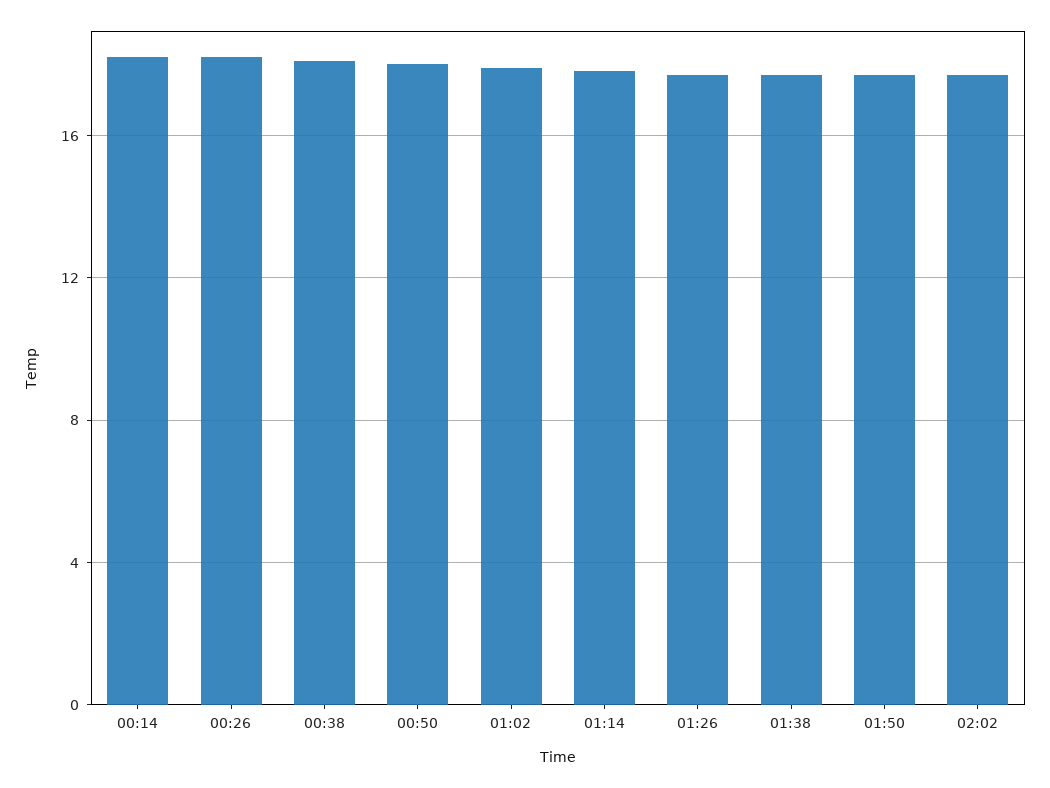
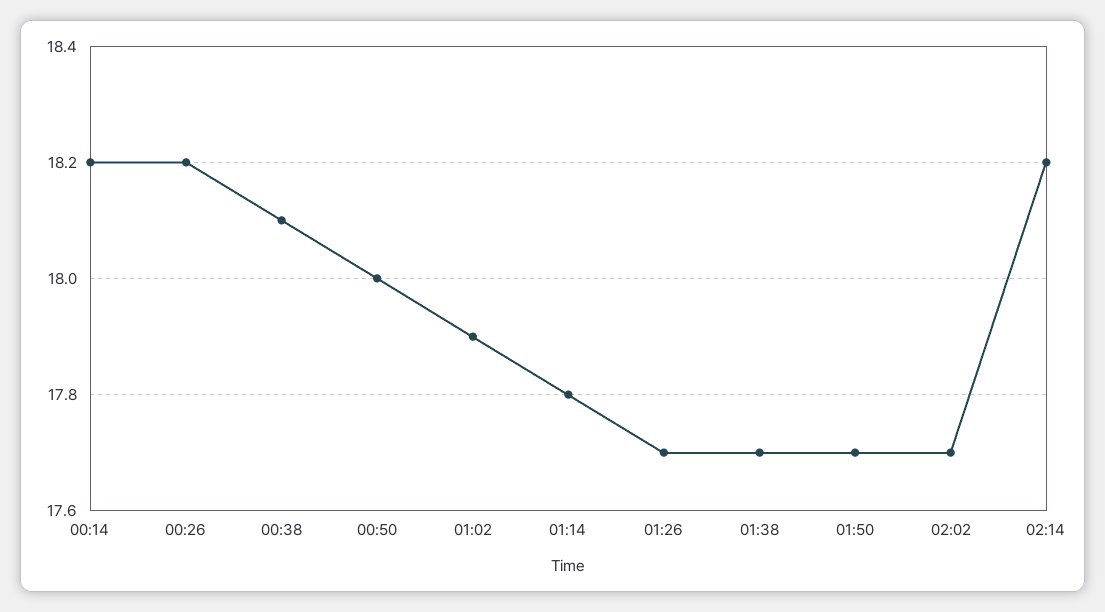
02:14: none -> 18.2

